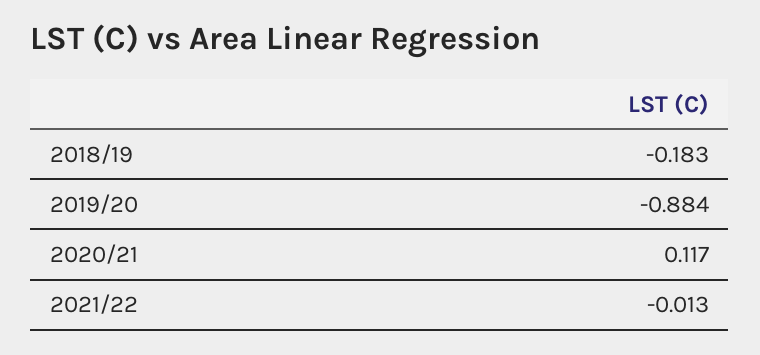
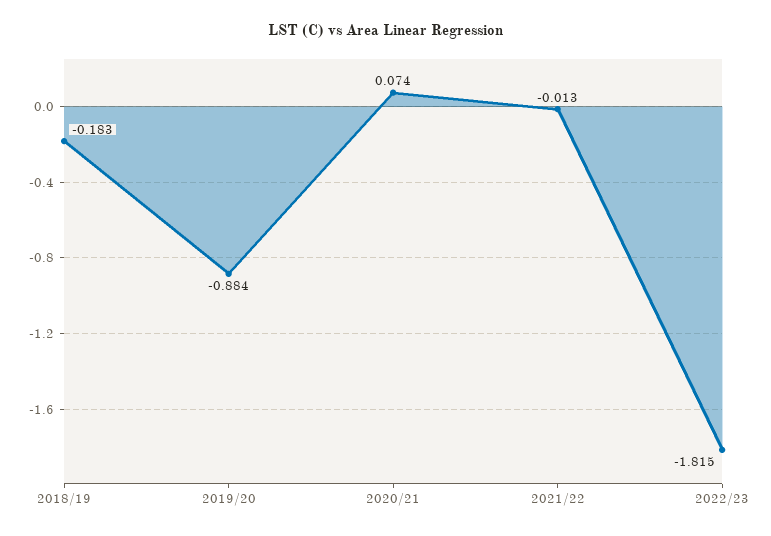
2020/21: 0.117 -> 0.074
2022/23: none -> -1.815

